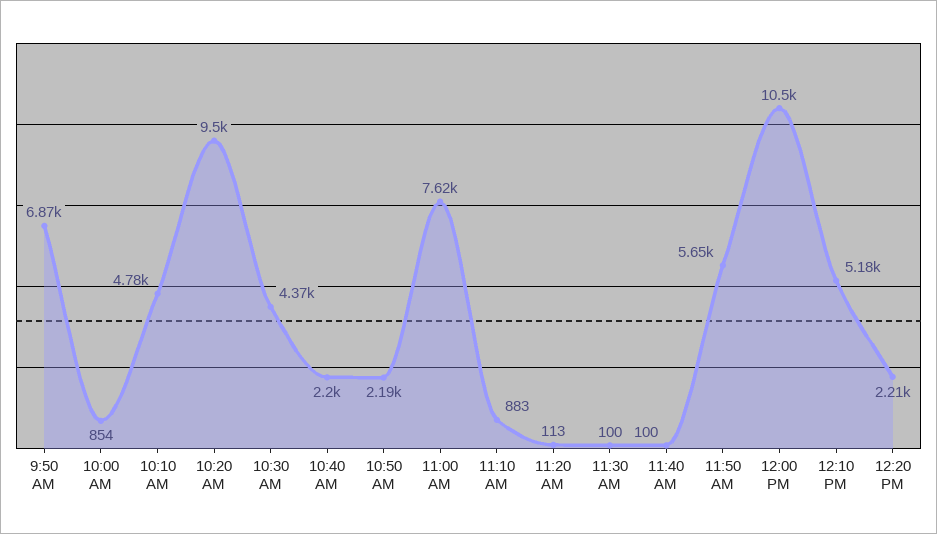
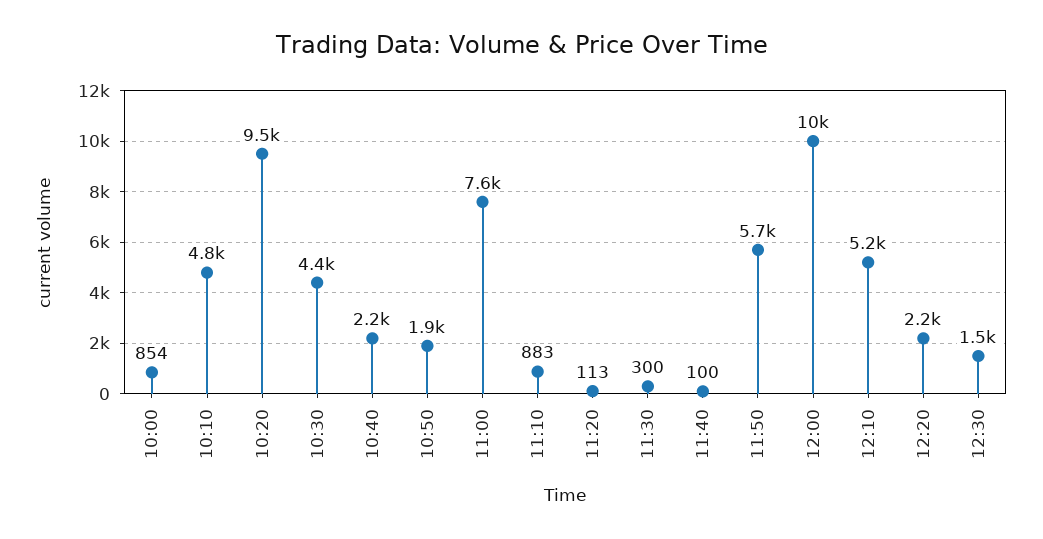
9:50 AM: 6870 -> none
10:50 AM: 2190 -> 1900
11:30 AM: 100 -> 300
12:30: none -> 1500

